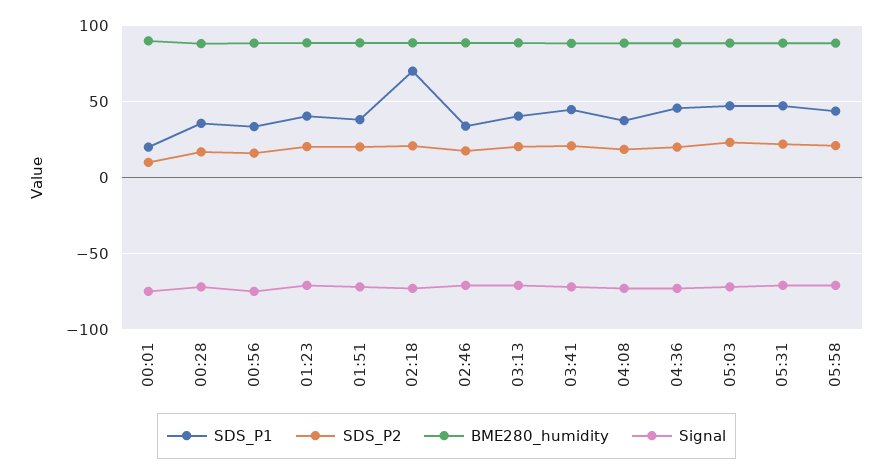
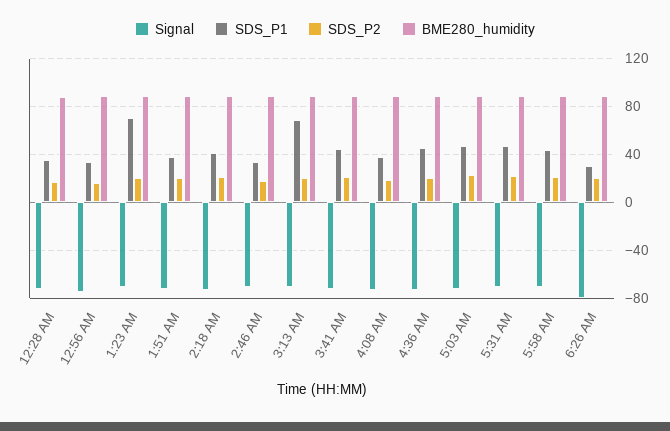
SDS_P1, 00:01: 20 -> none
SDS_P2, 00:01: 10 -> none
BME280_humidity, 00:01: 90 -> none
Signal, 00:01: -75 -> none
SDS_P1, 01:23: 40 -> 70
SDS_P1, 02:18: 70 -> 40
SDS_P1, 03:13: 40 -> 70
Signal, 6:26 AM: none -> -80
SDS_P1, 6:26 AM: none -> 30
SDS_P2, 6:26 AM: none -> 20
BME280_humidity, 6:26 AM: none -> 90

